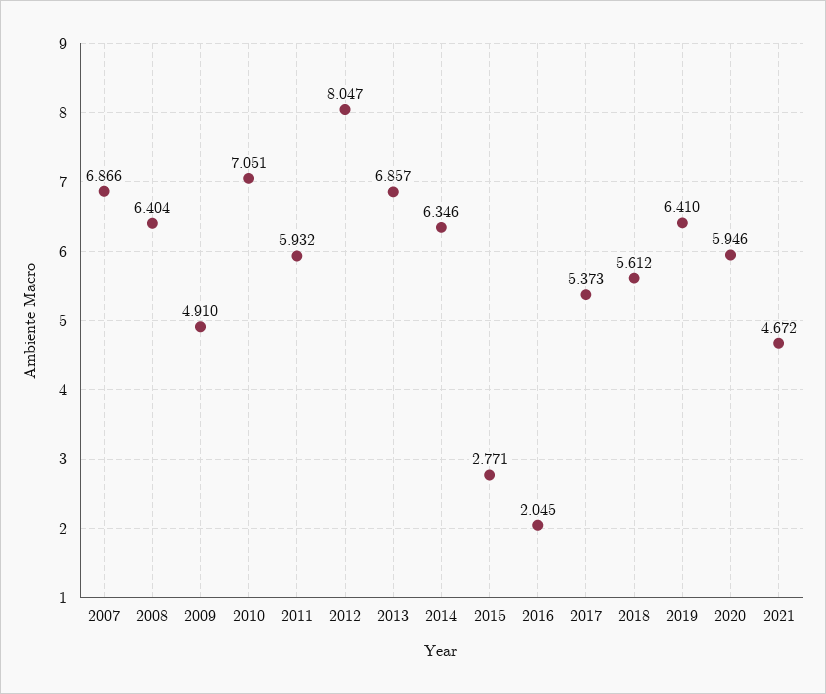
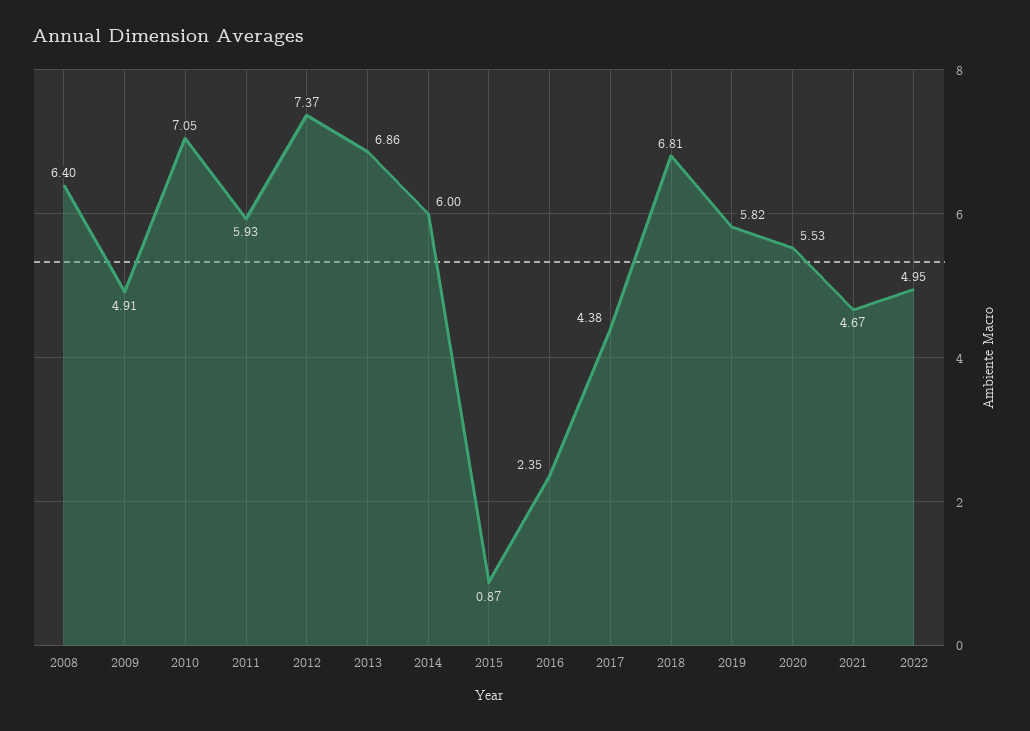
2007: 6.866 -> none
2012: 8.047 -> 7.37
2014: 6.346 -> 6
2015: 2.771 -> 0.87
2016: 2.045 -> 2.35
2017: 5.373 -> 4.38
2018: 5.612 -> 6.81
2019: 6.41 -> 5.82
2020: 5.946 -> 5.53
2022: none -> 4.95

